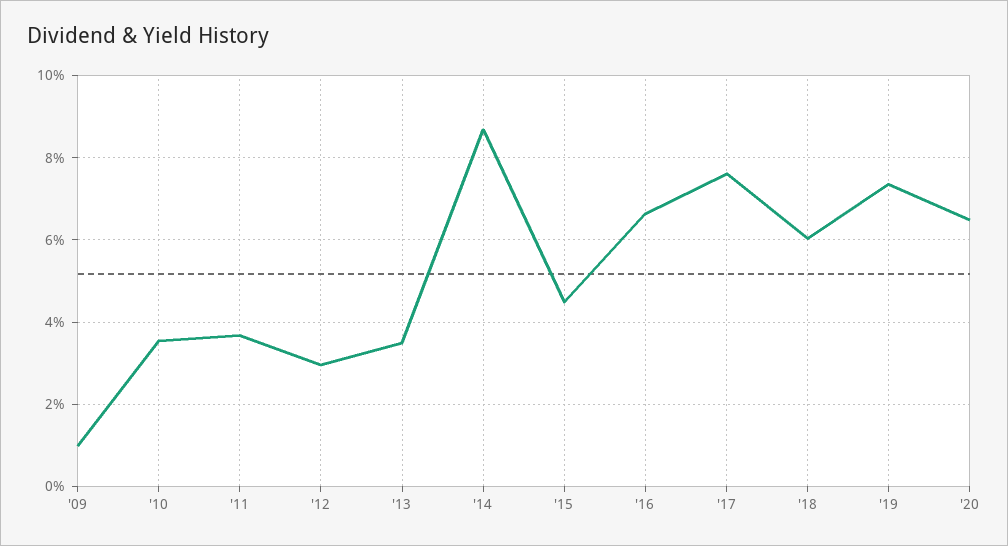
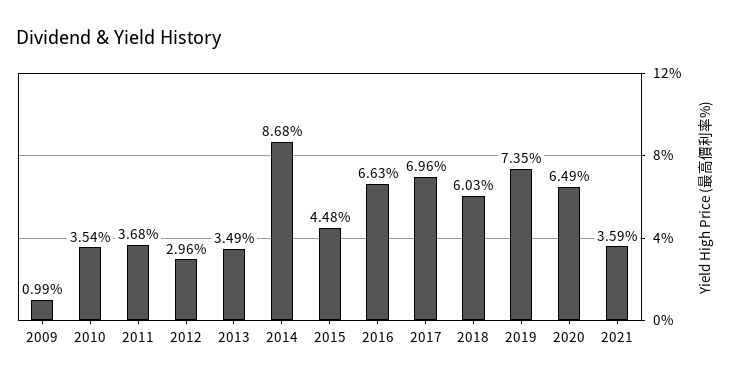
'17: 7.6 -> 6.96
2021: none -> 3.59

